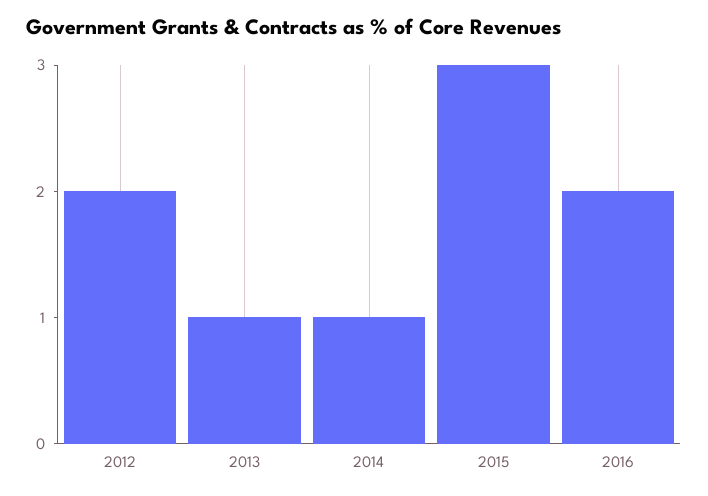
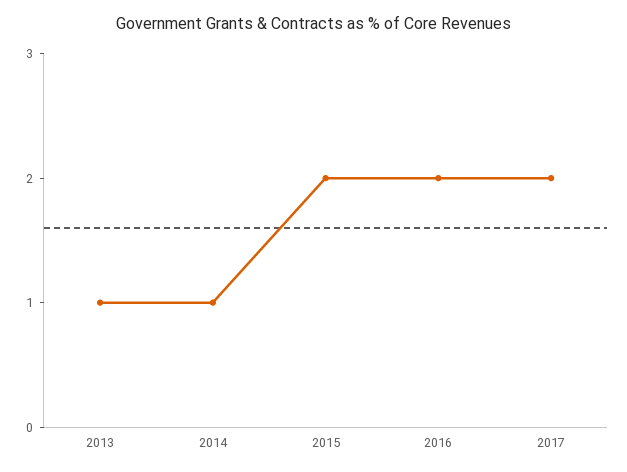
2012: 2 -> none
2015: 3 -> 2
2017: none -> 2

